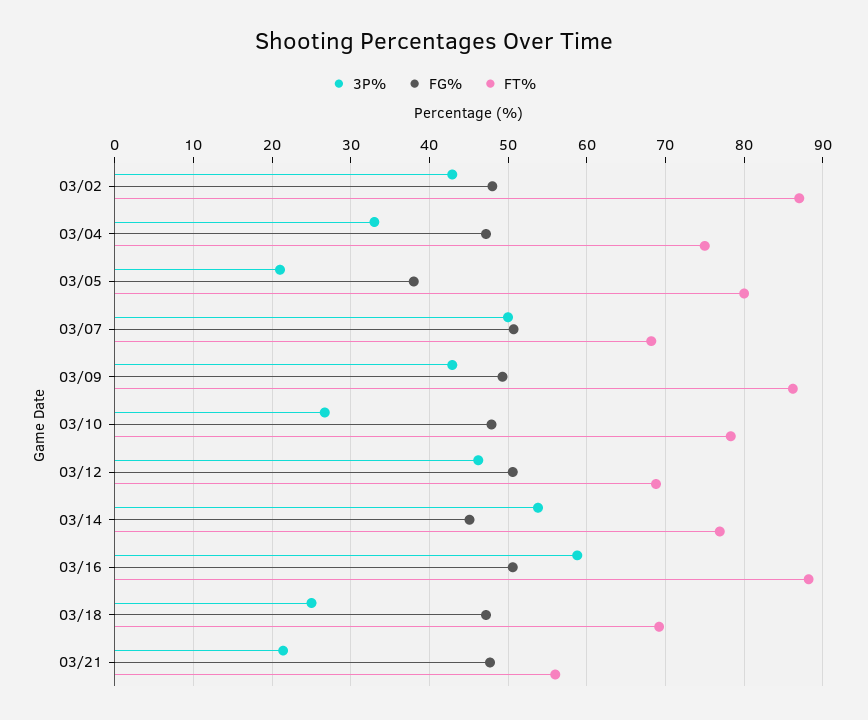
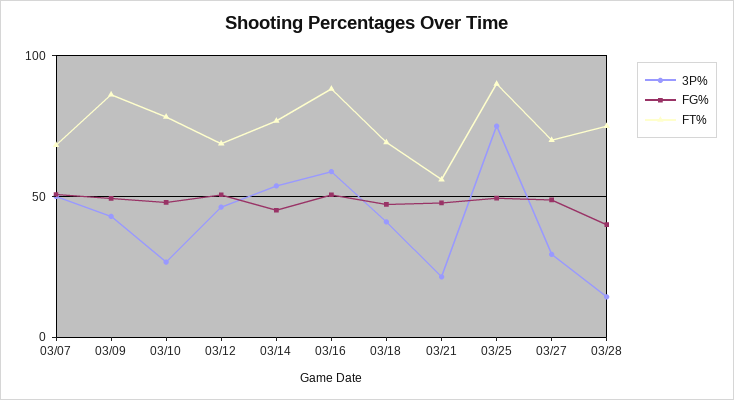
3P%, 03/02: 43 -> none
FG%, 03/02: 48 -> none
FT%, 03/02: 87 -> none
3P%, 03/04: 33 -> none
FG%, 03/04: 47 -> none
FT%, 03/04: 75 -> none
3P%, 03/05: 21 -> none
FG%, 03/05: 38 -> none
FT%, 03/05: 80 -> none
3P%, 03/18: 25 -> 40
3P%, 03/25: none -> 75
FG%, 03/25: none -> 50
FT%, 03/25: none -> 90
3P%, 03/27: none -> 30
FG%, 03/27: none -> 50
FT%, 03/27: none -> 70
3P%, 03/28: none -> 15
FG%, 03/28: none -> 40
FT%, 03/28: none -> 75

